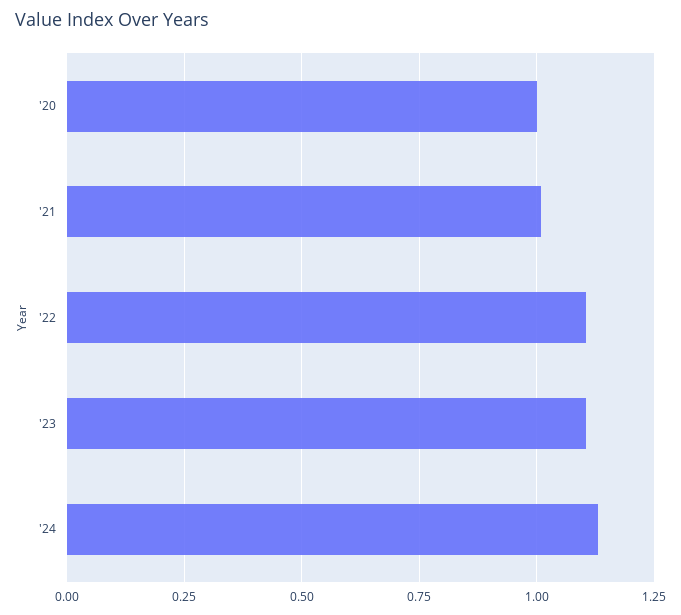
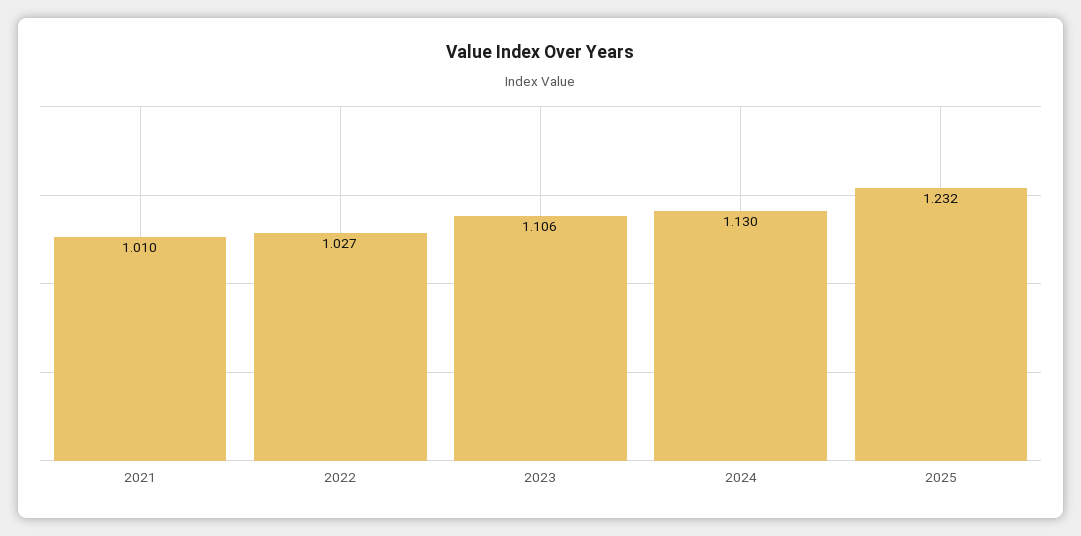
'20: 1 -> none
'22: 1.1 -> 1.027
2025: none -> 1.232

